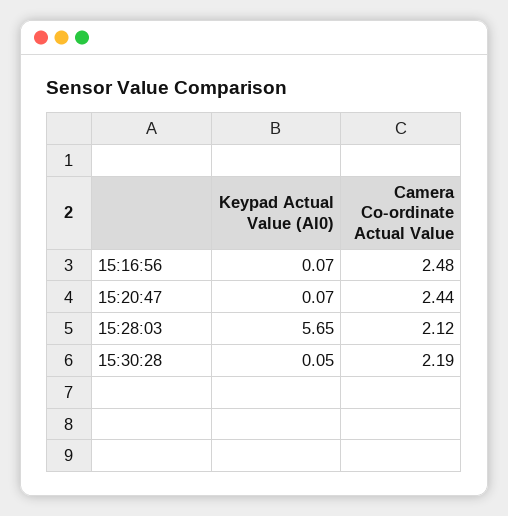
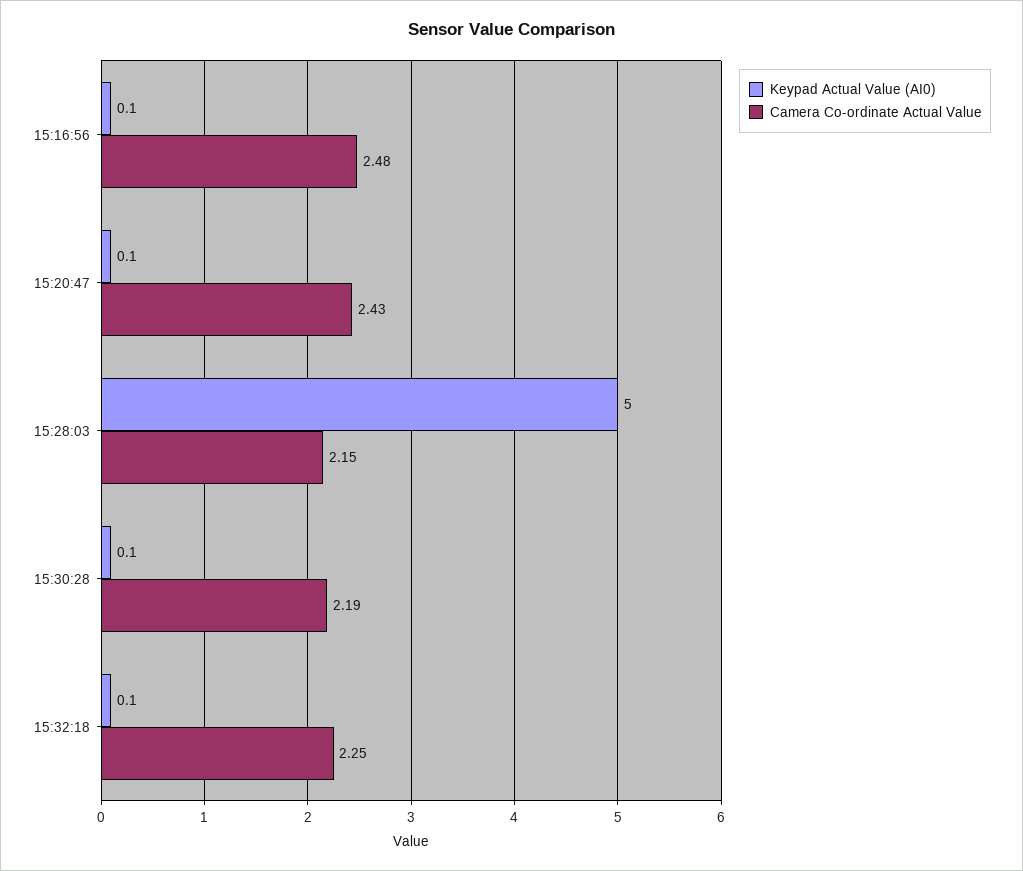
Camera Co-ordinate Actual Value, 15:20:47: 2.44 -> 2.43
Keypad Actual Value (AI0), 15:28:03: 5.65 -> 5
Camera Co-ordinate Actual Value, 15:28:03: 2.12 -> 2.15
Keypad Actual Value (AI0), 15:32:18: none -> 0.1
Camera Co-ordinate Actual Value, 15:32:18: none -> 2.25

